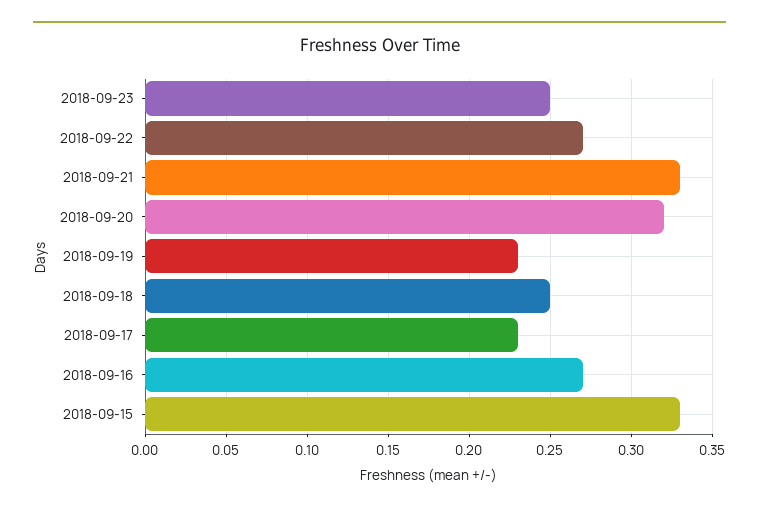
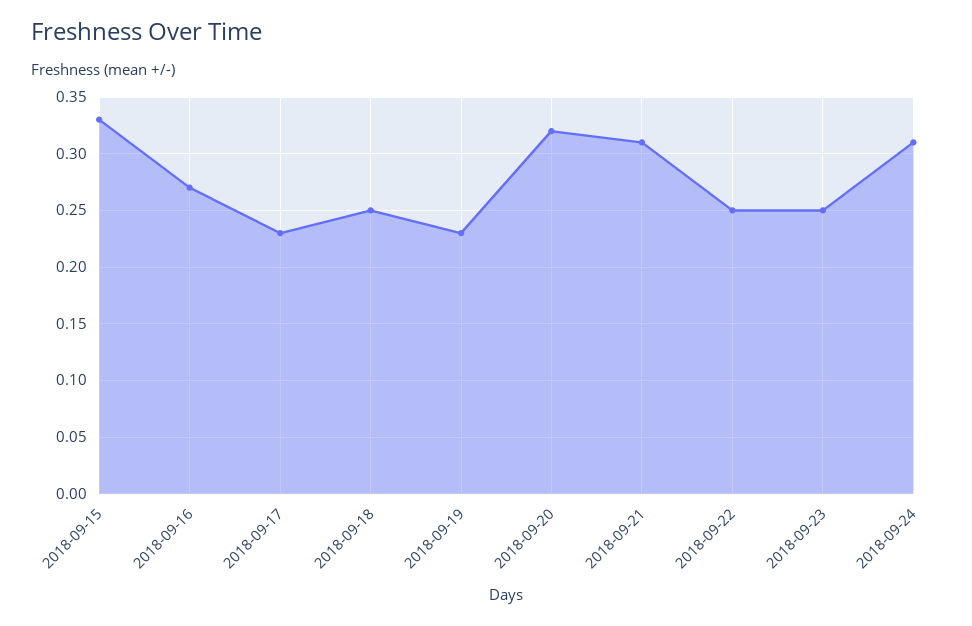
2018-09-22: 0.27 -> 0.25
2018-09-21: 0.33 -> 0.31
2018-09-24: none -> 0.31

